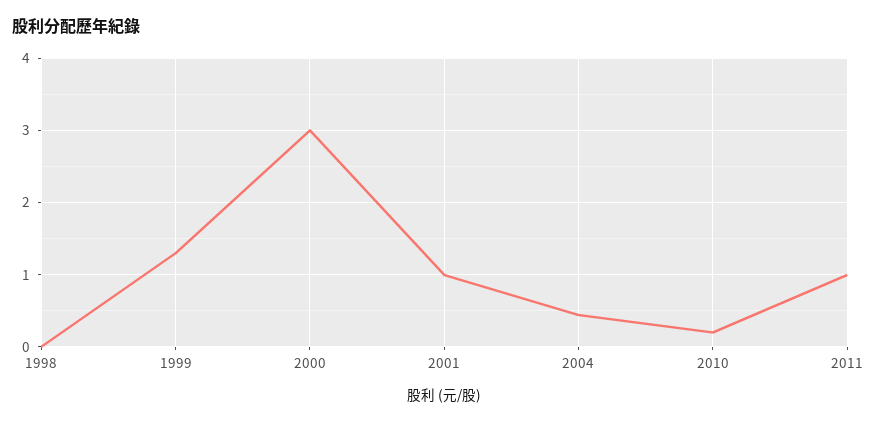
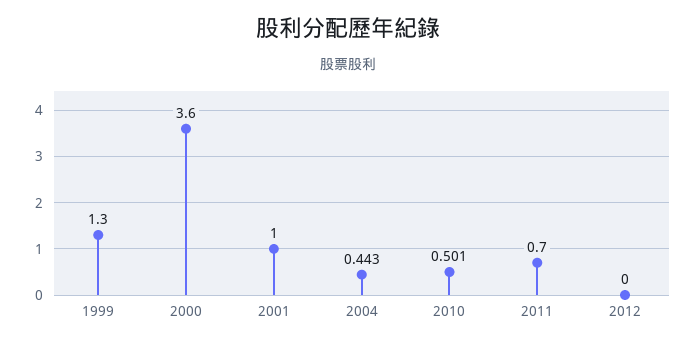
1998: 0 -> none
2000: 3 -> 3.6
2010: 0.2 -> 0.501
2011: 1 -> 0.7
2012: none -> 0

